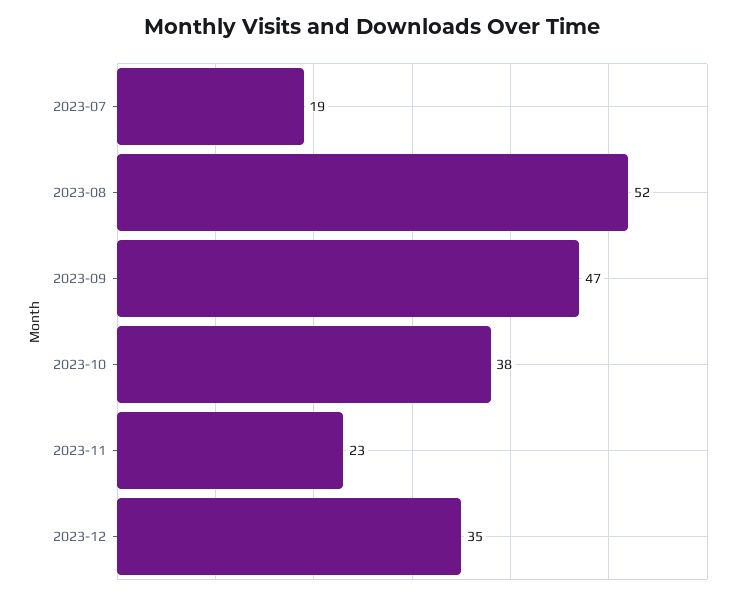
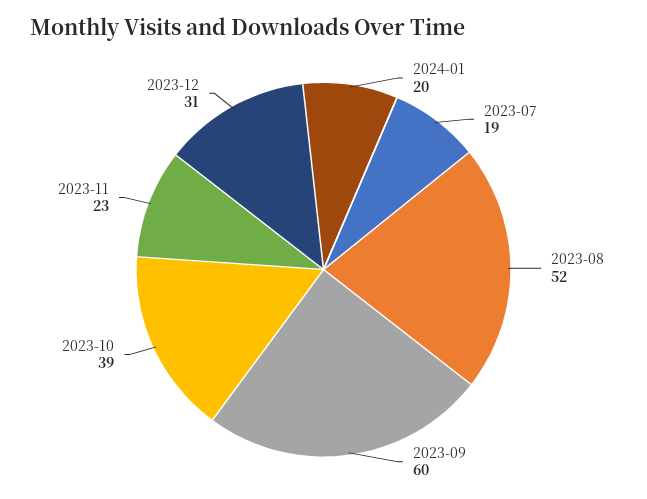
2023-09: 47 -> 60
2023-10: 38 -> 39
2023-12: 35 -> 31
2024-01: none -> 20

